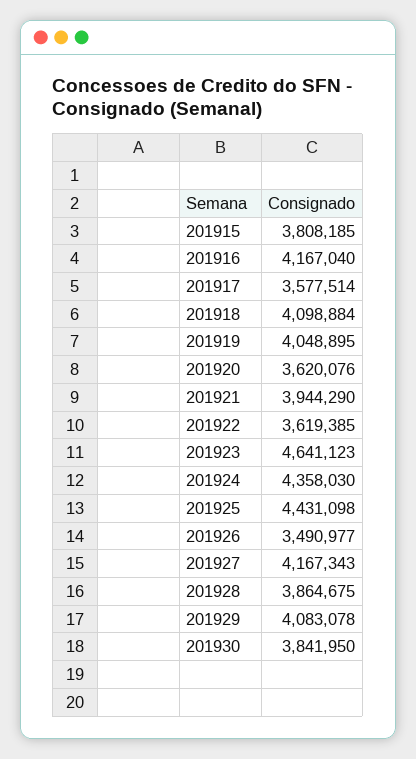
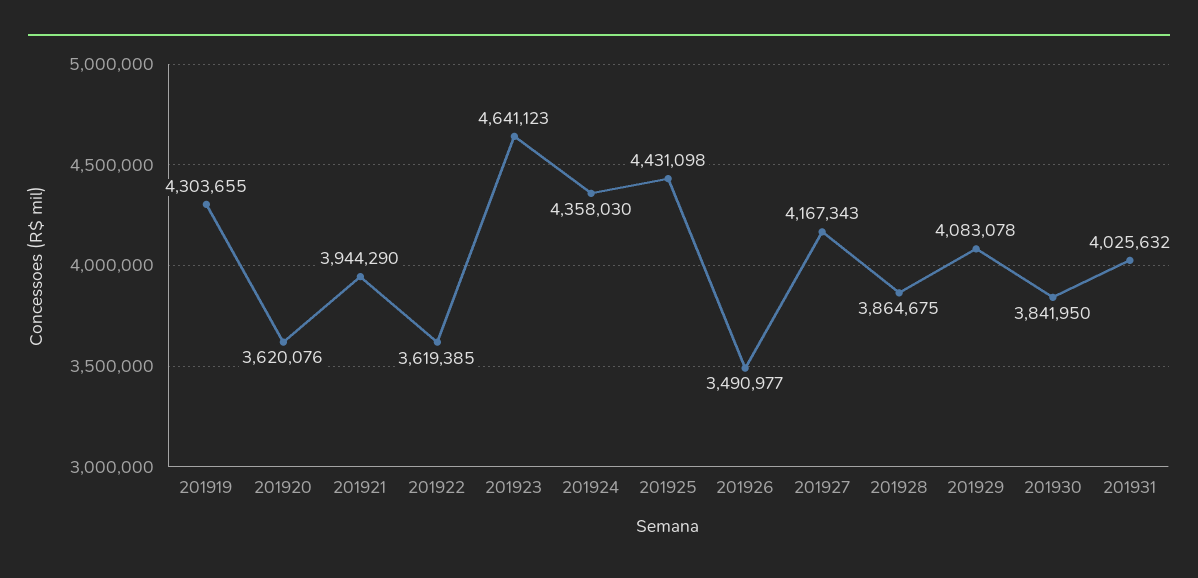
201915: 3808185 -> none
201916: 4167040 -> none
201917: 3577514 -> none
201918: 4098884 -> none
201919: 4048895 -> 4303655
201931: none -> 4025632

